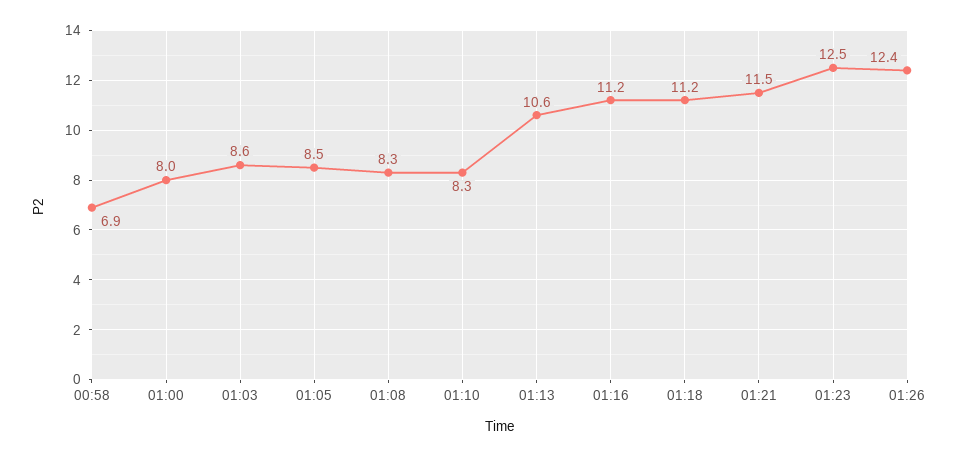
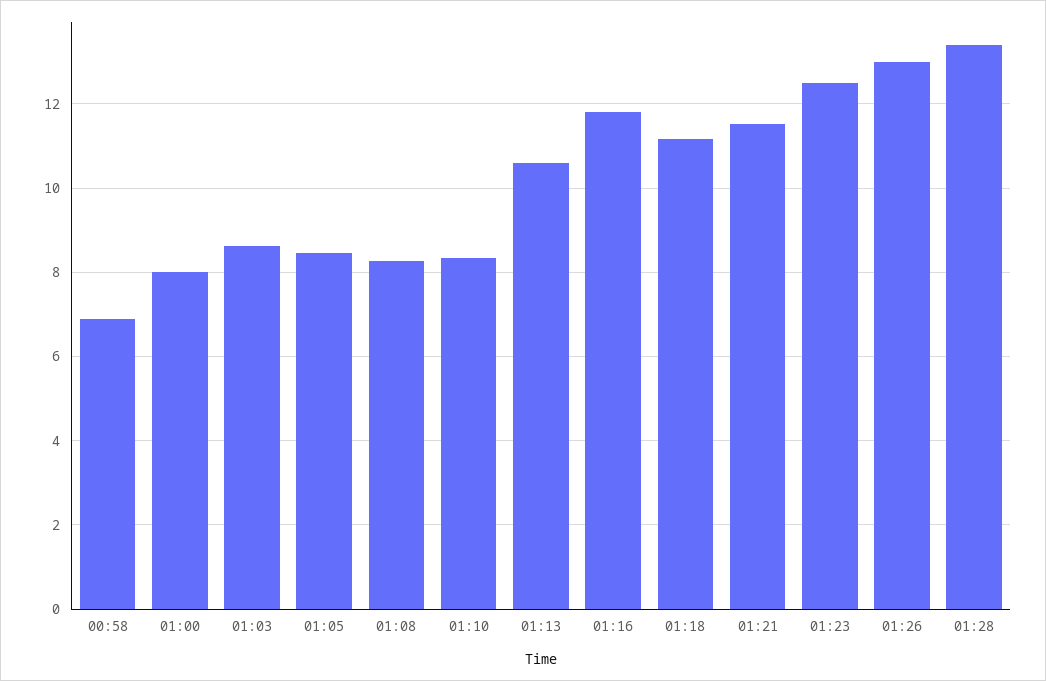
01:16: 11.2 -> 11.8
01:26: 12.4 -> 13
01:28: none -> 13.4

